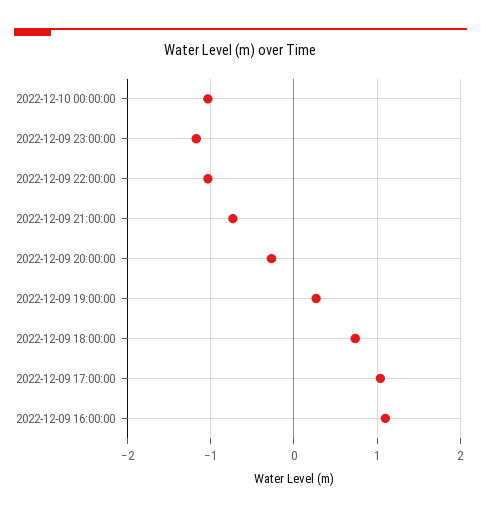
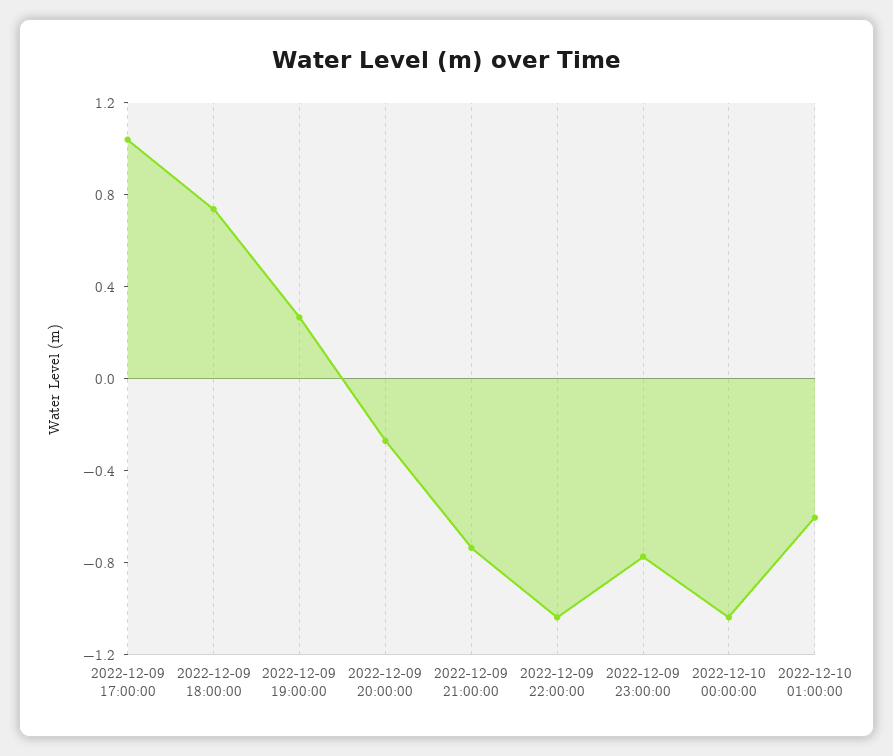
2022-12-09 23:00:00: -1.2 -> -0.8
2022-12-09 16:00:00: 1.1 -> none
2022-12-10 01:00:00: none -> -0.6

